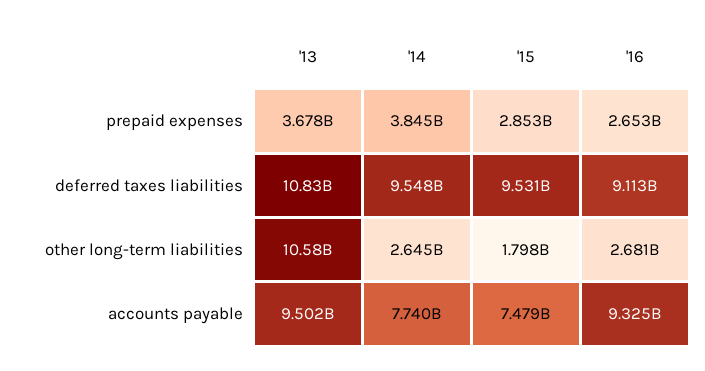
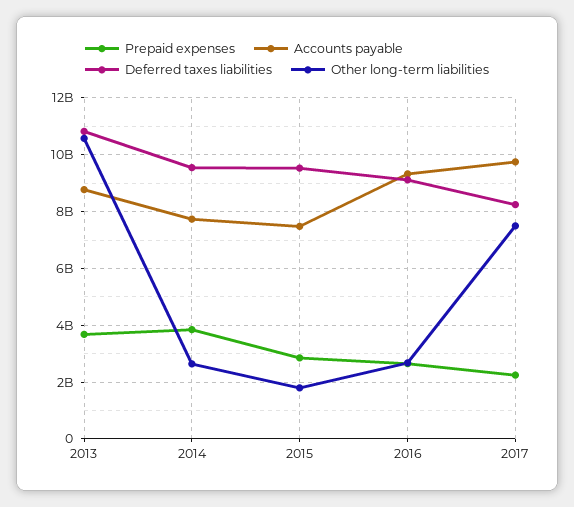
accounts payable, '13: 9502000000 -> 8750000000
prepaid expenses, 2017: none -> 2250000000
accounts payable, 2017: none -> 9750000000
deferred taxes liabilities, 2017: none -> 8250000000
other long-term liabilities, 2017: none -> 7500000000

